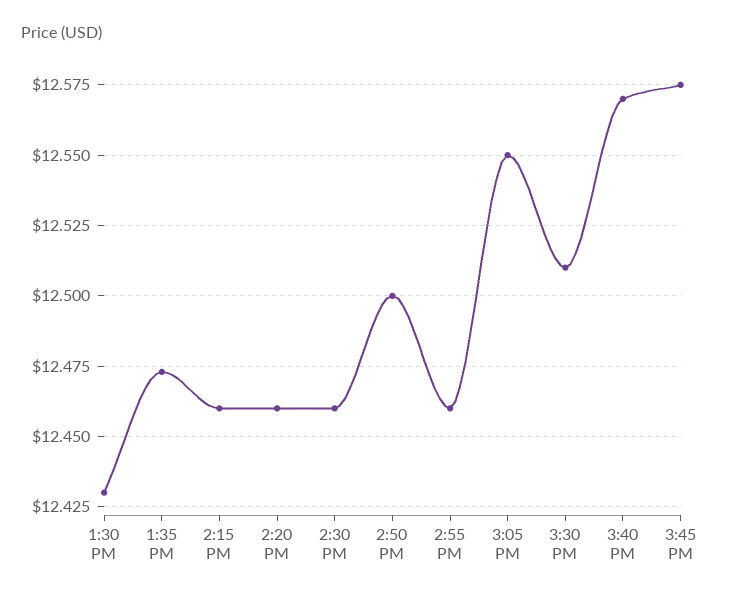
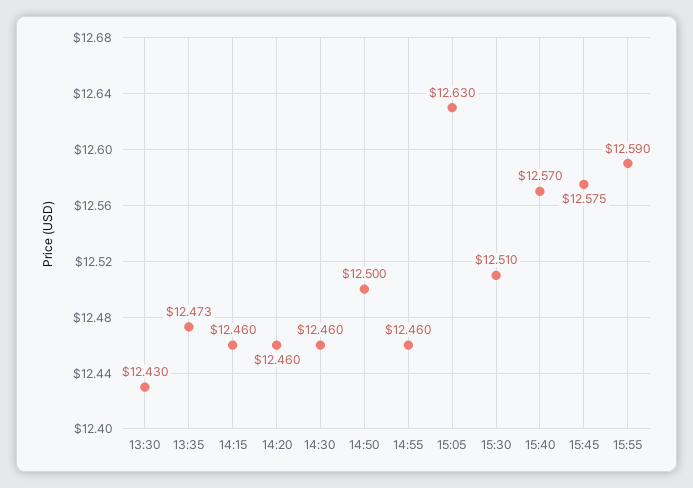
3:05 PM: 12.55 -> 12.63
15:55: none -> 12.59

